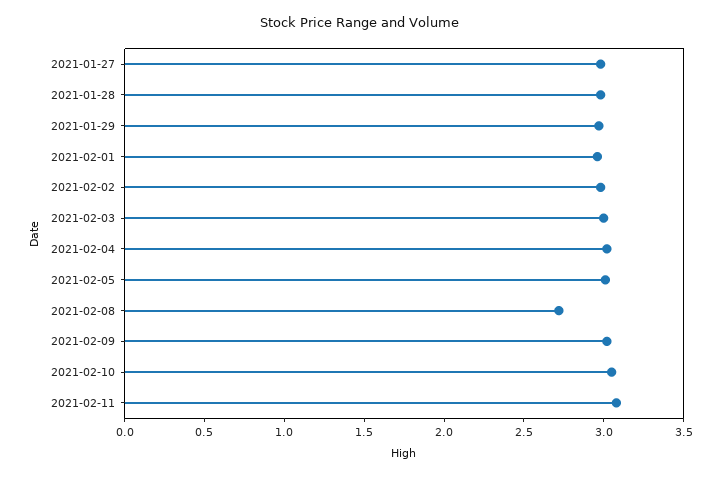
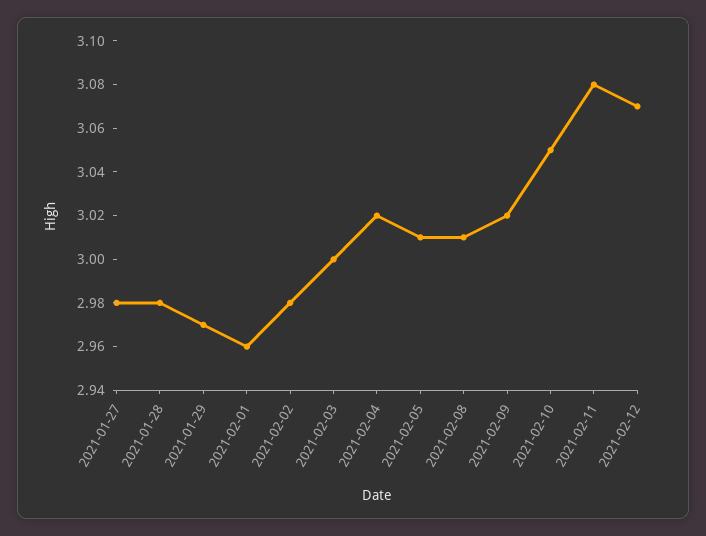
2021-02-08: 2.7 -> 3.01
2021-02-12: none -> 3.07

